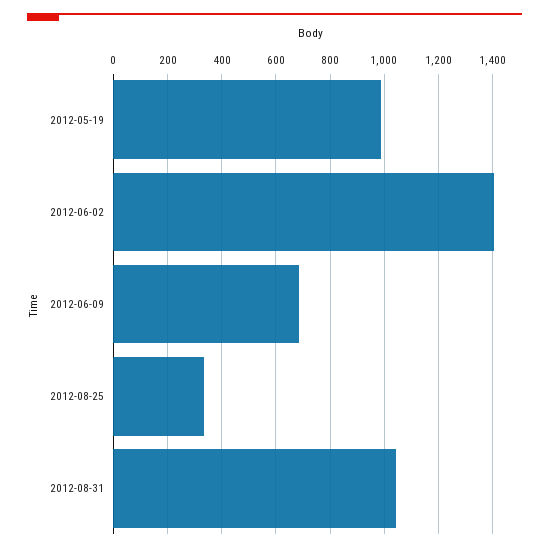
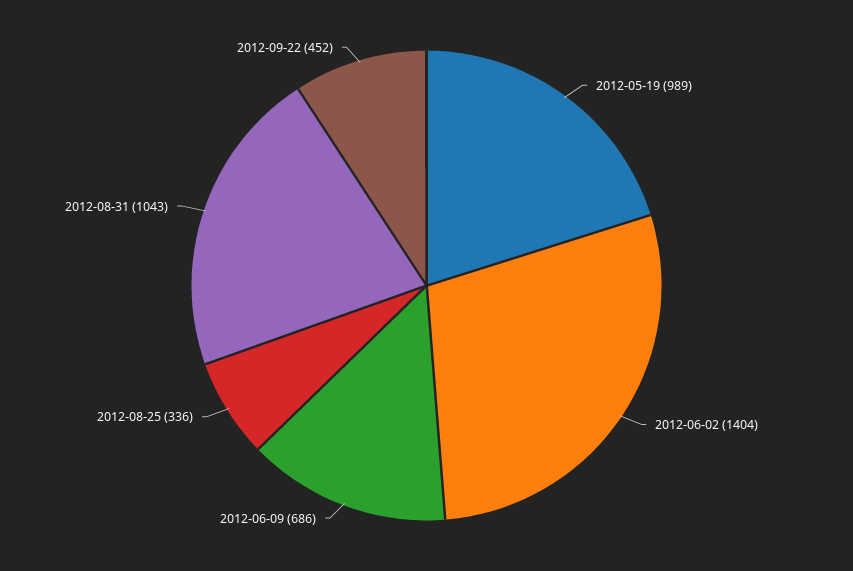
2012-09-22: none -> 452

